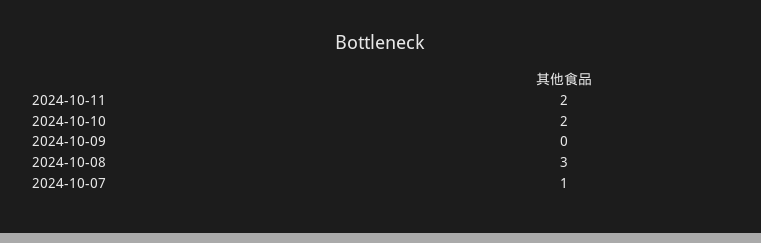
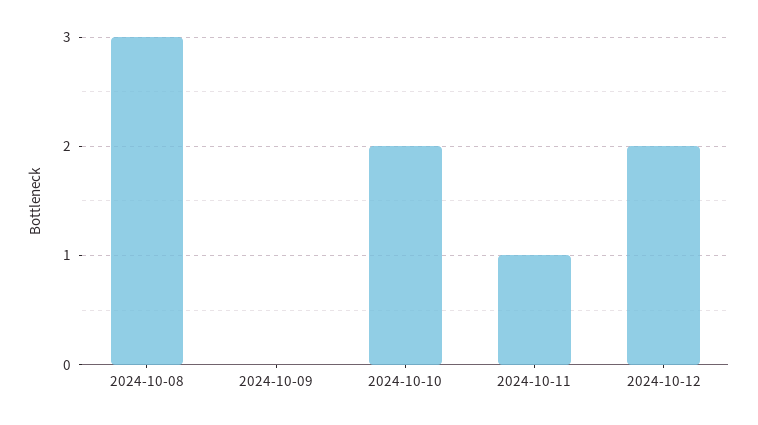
2024-10-11: 2 -> 1
2024-10-07: 1 -> none
2024-10-12: none -> 2

